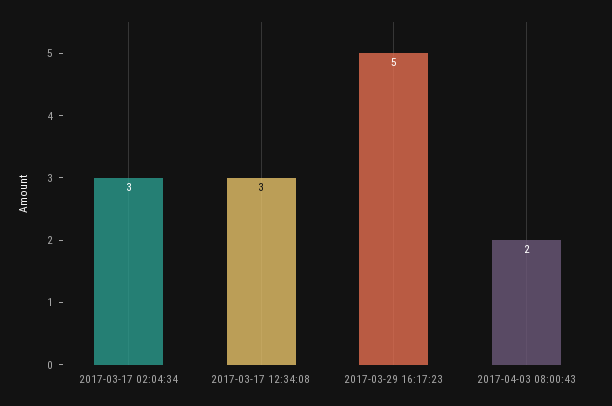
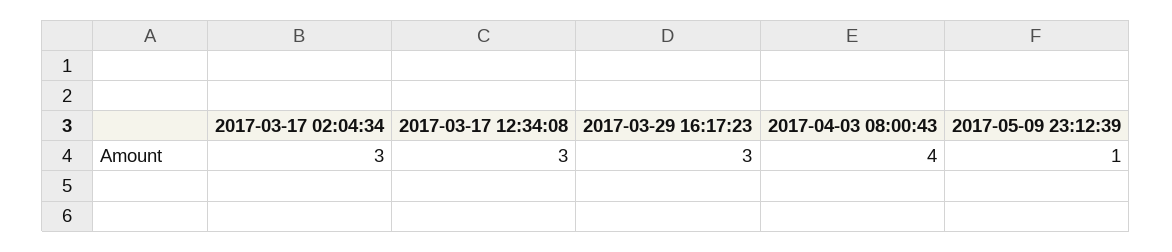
2017-03-29 16:17:23: 5 -> 3
2017-04-03 08:00:43: 2 -> 4
2017-05-09 23:12:39: none -> 1

